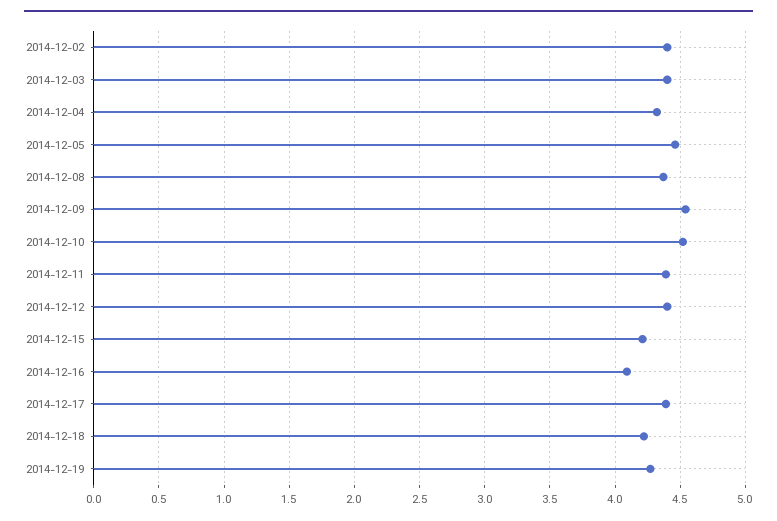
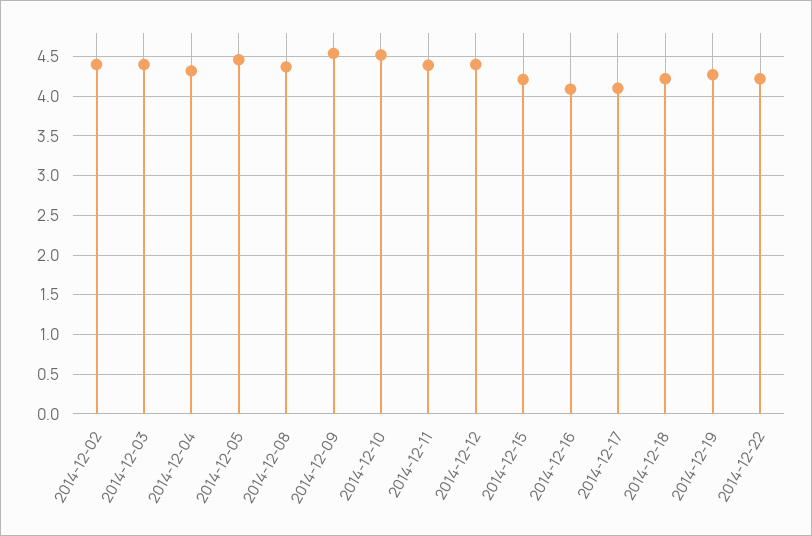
2014-12-17: 4.4 -> 4.1
2014-12-22: none -> 4.2

